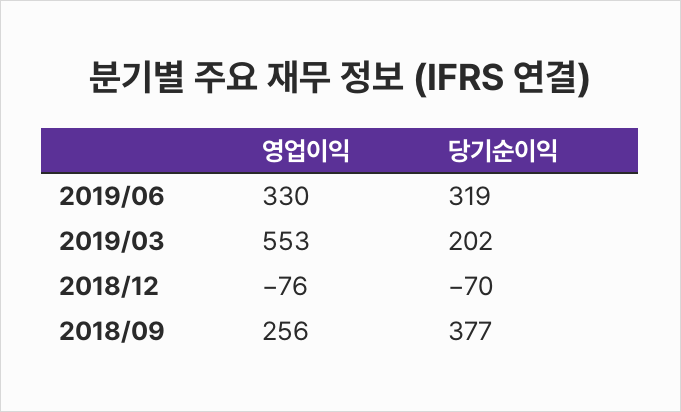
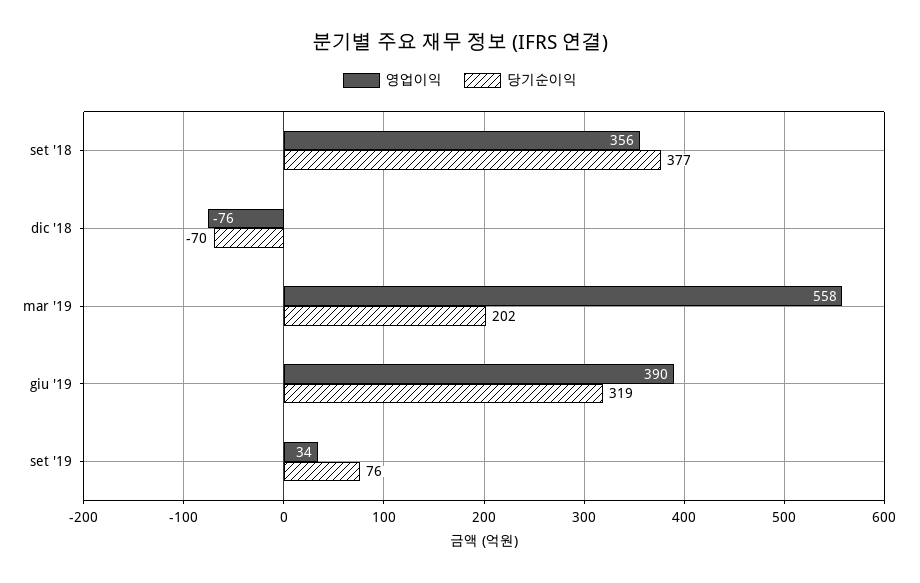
영업이익, 2019/06: 330 -> 390
영업이익, 2019/03: 553 -> 558
영업이익, 2018/09: 256 -> 356
영업이익, set '19: none -> 34
당기순이익, set '19: none -> 76

